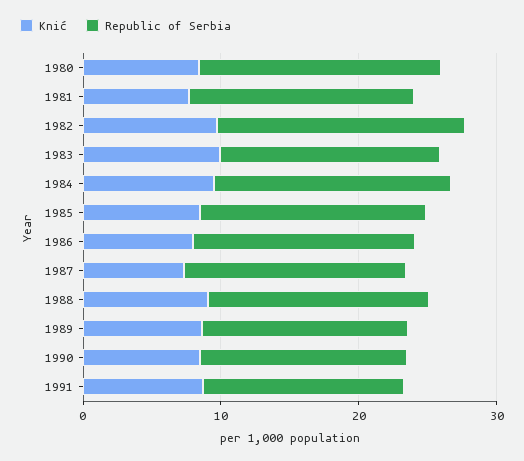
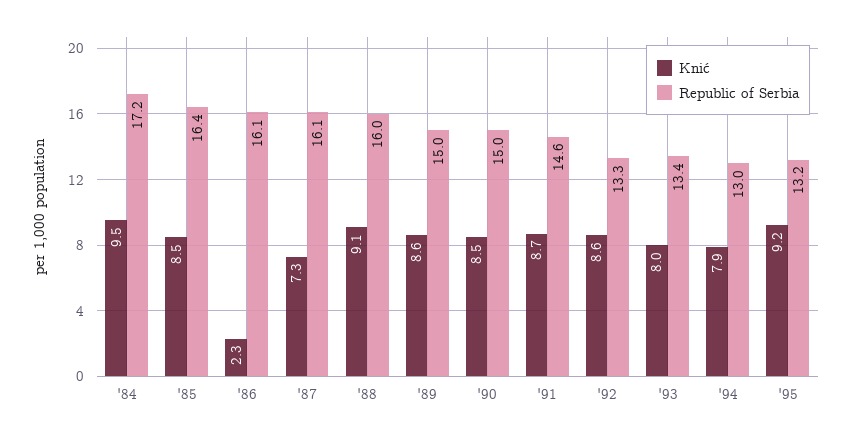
Knić, 1980: 8 -> none
Republic of Serbia, 1980: 18 -> none
Knić, 1981: 8 -> none
Republic of Serbia, 1981: 16 -> none
Knić, 1982: 10 -> none
Republic of Serbia, 1982: 18 -> none
Knić, 1983: 10 -> none
Republic of Serbia, 1983: 16 -> none
Knić, 1986: 8 -> 2.3
Knić, '92: none -> 8.6
Republic of Serbia, '92: none -> 13.3
Knić, '93: none -> 8
Republic of Serbia, '93: none -> 13.4
Knić, '94: none -> 7.9
Republic of Serbia, '94: none -> 13
Knić, '95: none -> 9.2
Republic of Serbia, '95: none -> 13.2

